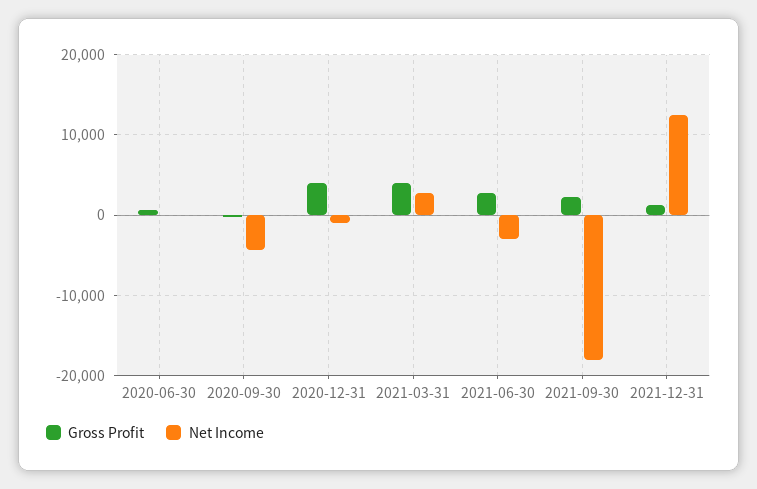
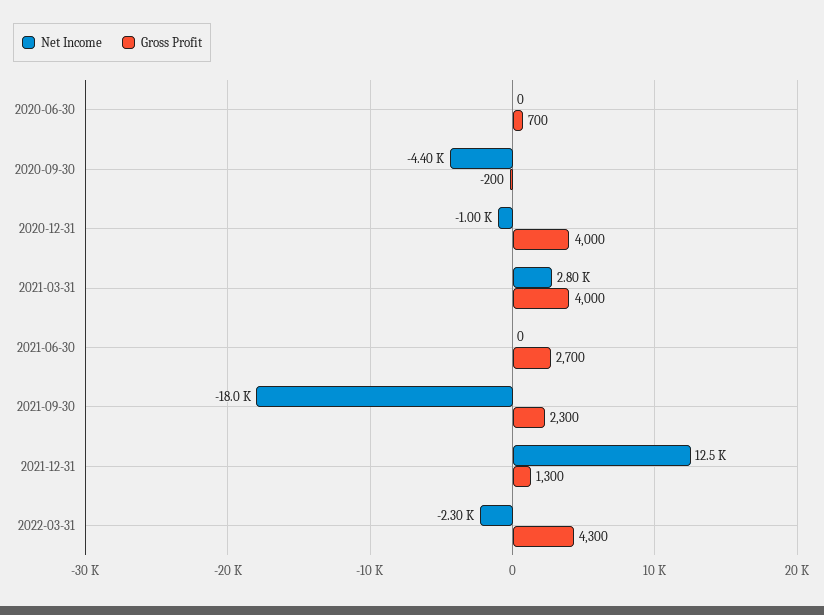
Net Income, 2021-06-30: -3000 -> 0
Net Income, 2022-03-31: none -> -2300
Gross Profit, 2022-03-31: none -> 4300

